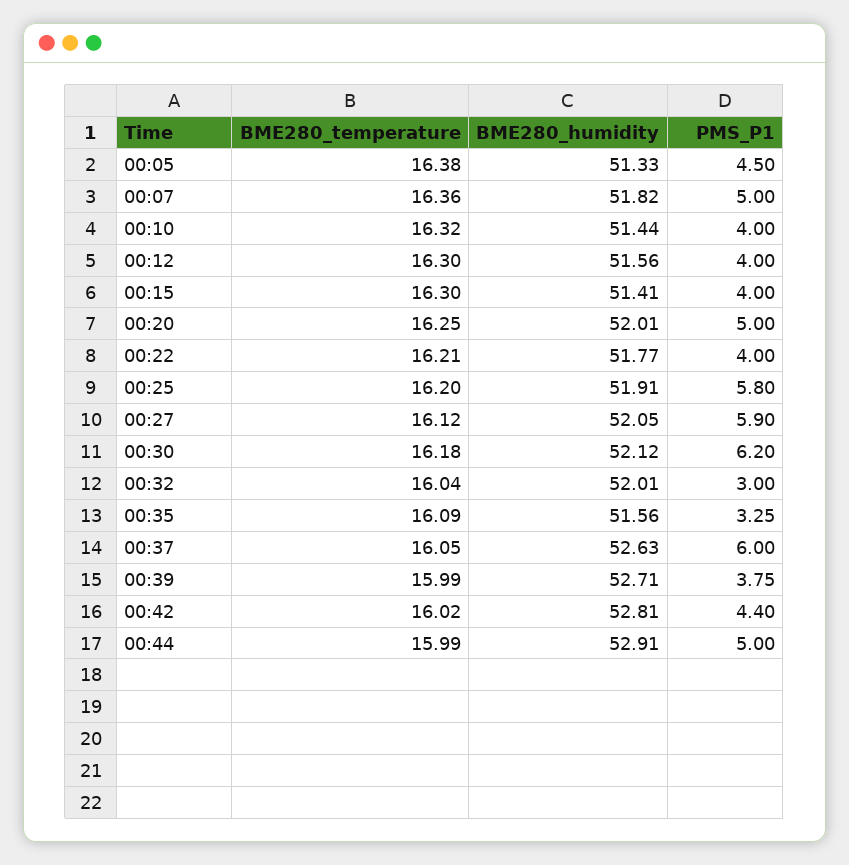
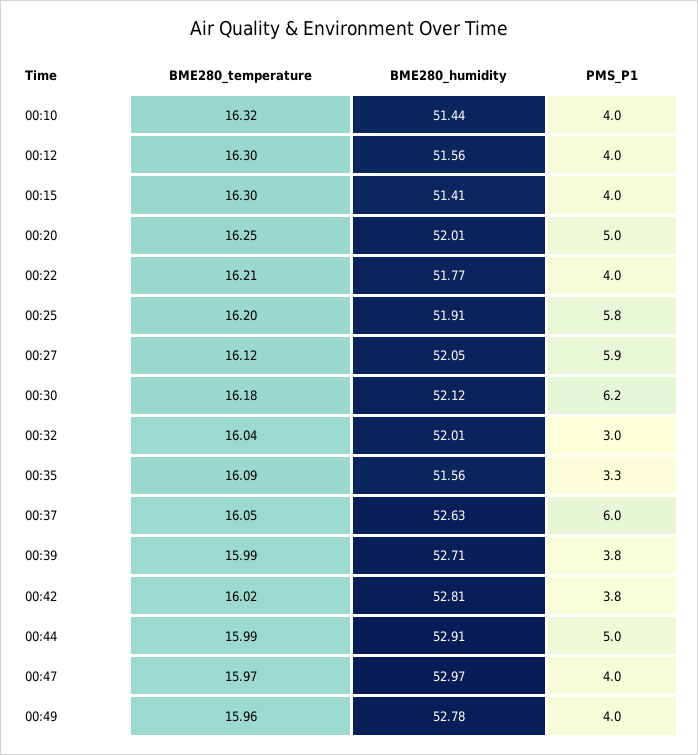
BME280_temperature, 00:05: 16.38 -> none
BME280_humidity, 00:05: 51.33 -> none
PMS_P1, 00:05: 4.5 -> none
BME280_temperature, 00:07: 16.36 -> none
BME280_humidity, 00:07: 51.82 -> none
PMS_P1, 00:07: 5 -> none
PMS_P1, 00:42: 4.4 -> 3.8
BME280_temperature, 00:47: none -> 15.97
BME280_humidity, 00:47: none -> 52.97
PMS_P1, 00:47: none -> 4
BME280_temperature, 00:49: none -> 15.96
BME280_humidity, 00:49: none -> 52.78
PMS_P1, 00:49: none -> 4

